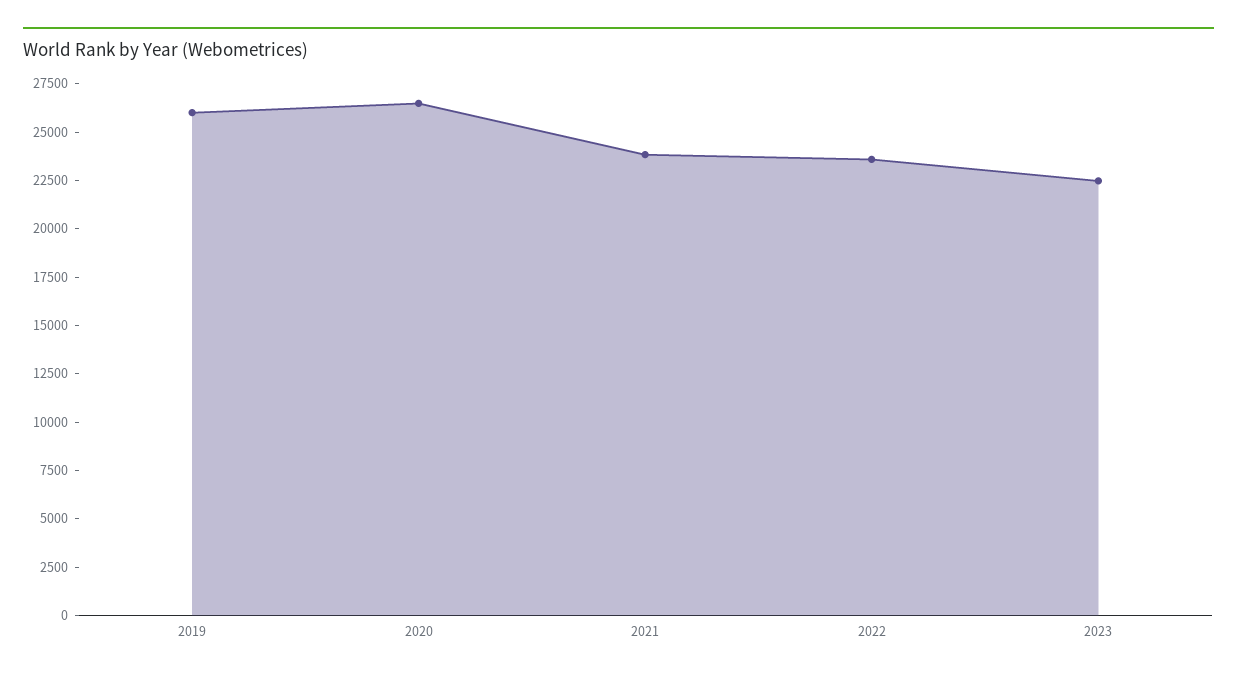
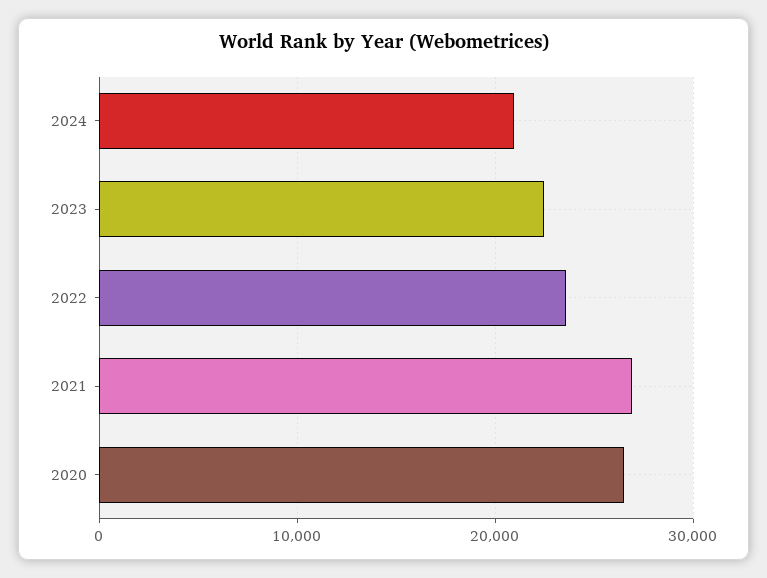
2019: 26000 -> none
2021: 24000 -> 27000
2024: none -> 21000

